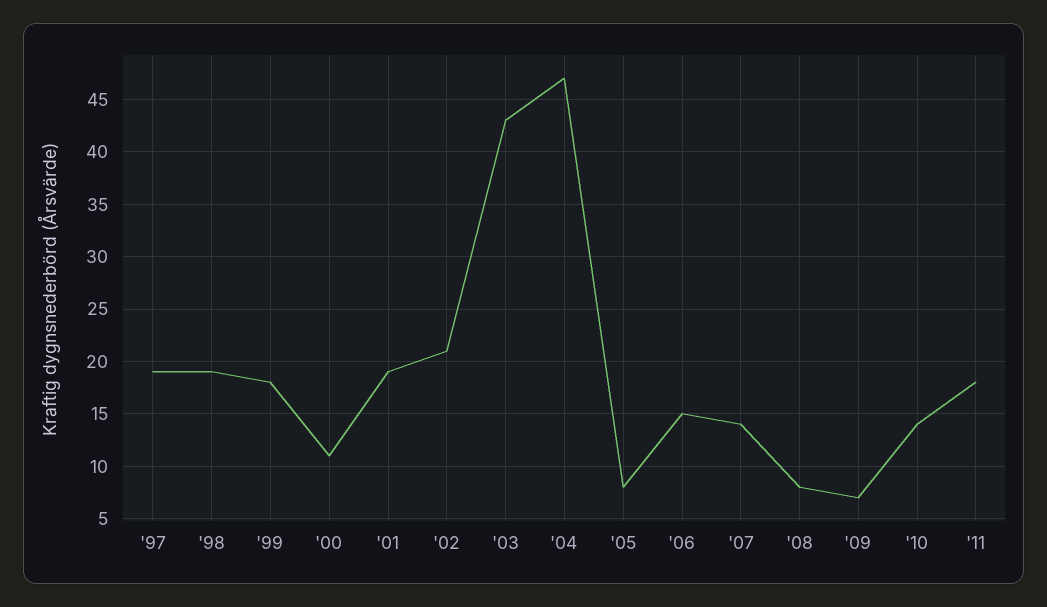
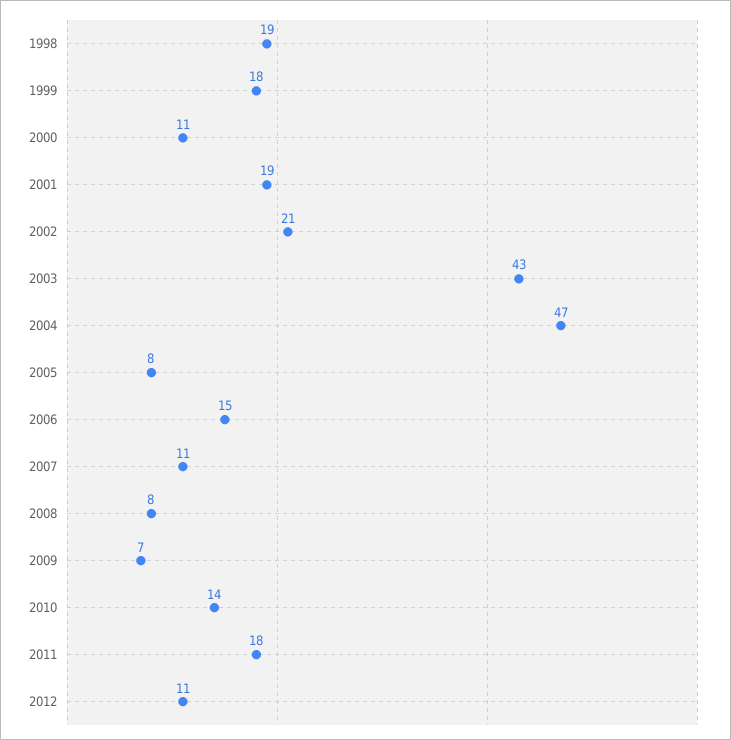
'97: 19 -> none
'07: 14 -> 11
2012: none -> 11

